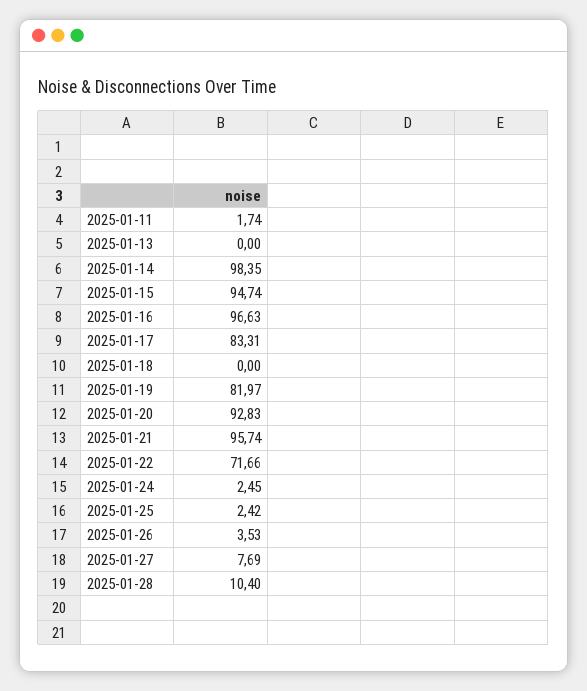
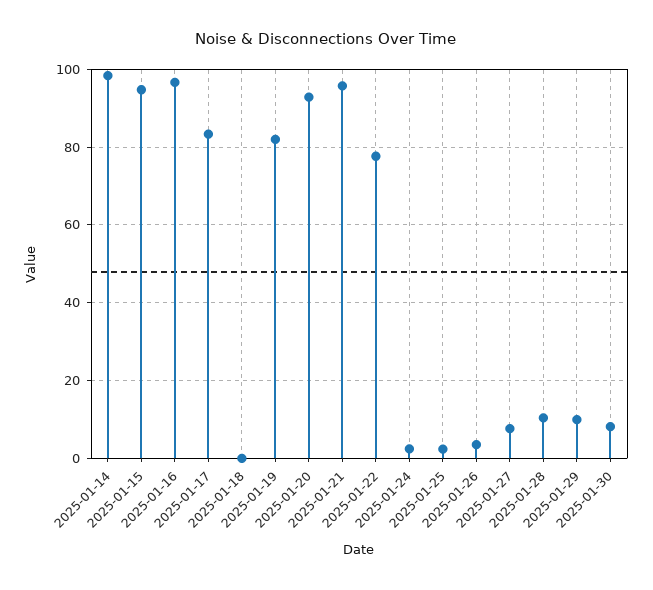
2025-01-11: 1.74 -> none
2025-01-13: 0 -> none
2025-01-22: 71.66 -> 78
2025-01-29: none -> 10
2025-01-30: none -> 8

